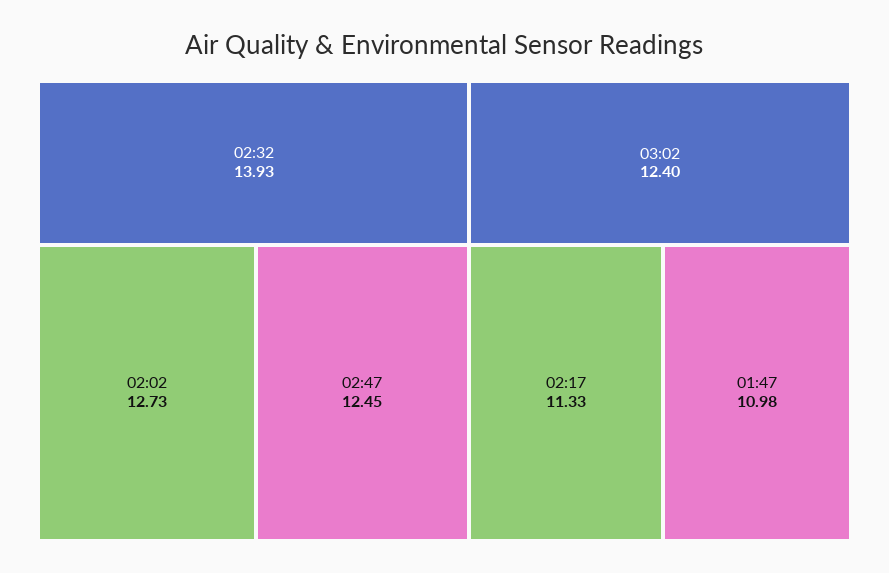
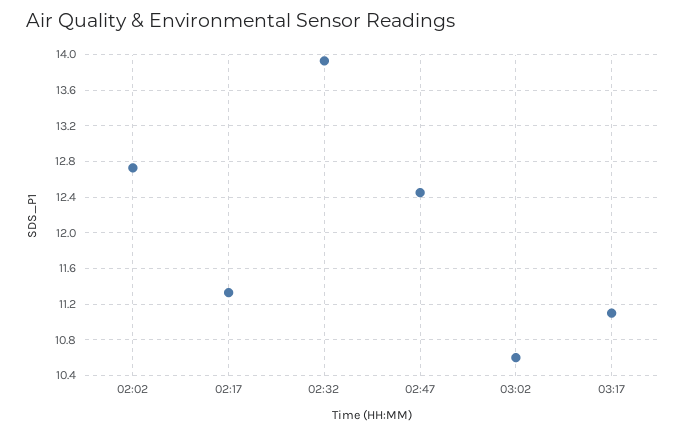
03:02: 12.4 -> 10.6
01:47: 10.98 -> none
03:17: none -> 11.1

